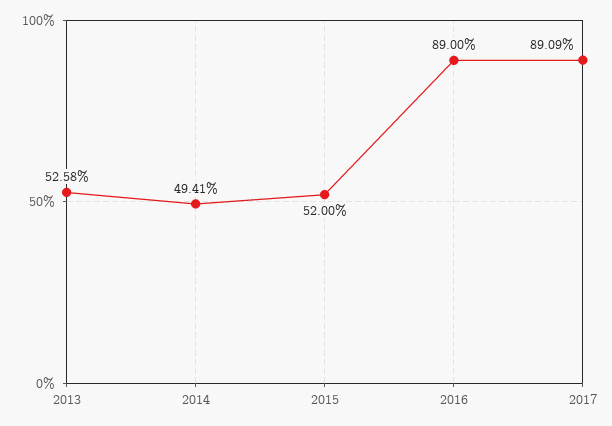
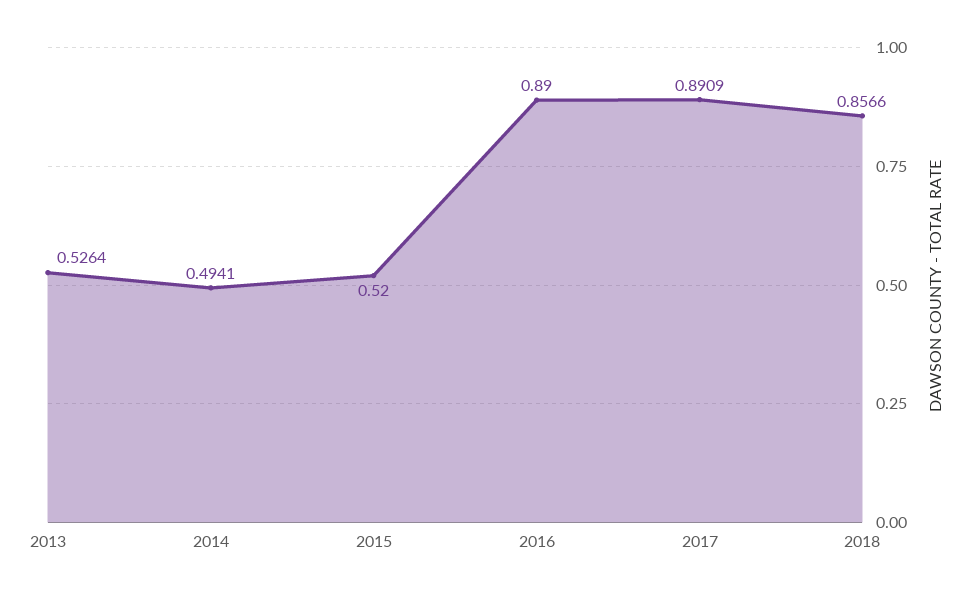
2013: 0.5258 -> 0.5264
2018: none -> 0.8566

